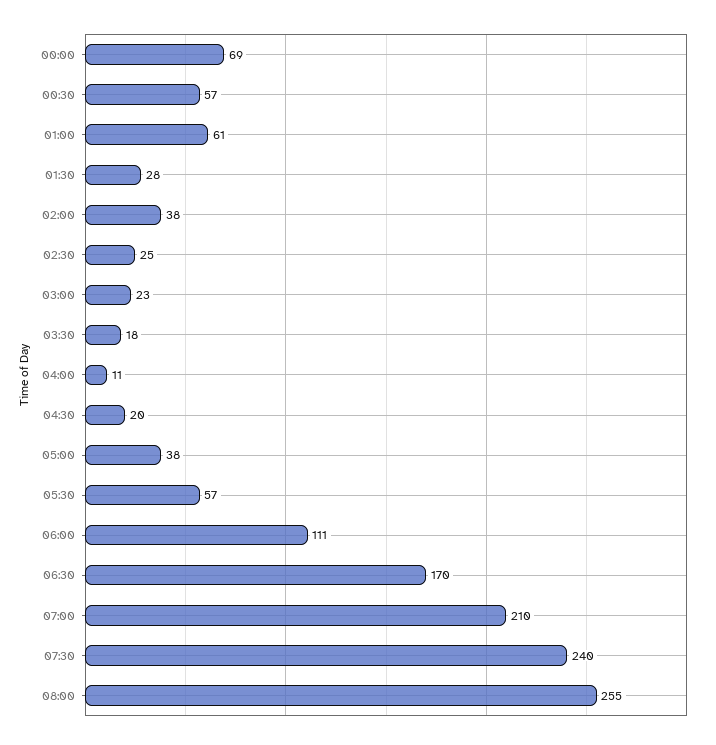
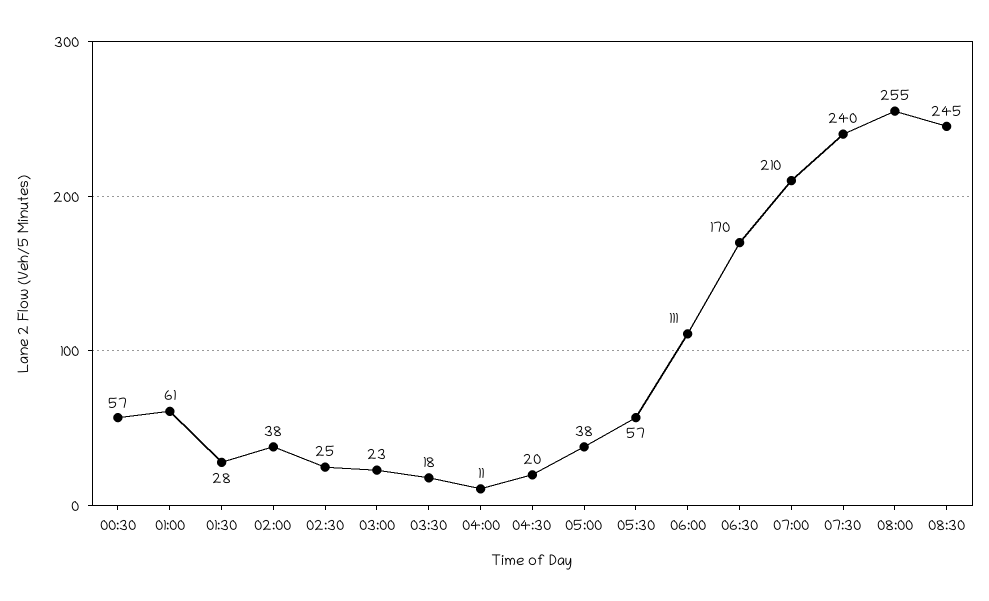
00:00: 69 -> none
08:30: none -> 245

